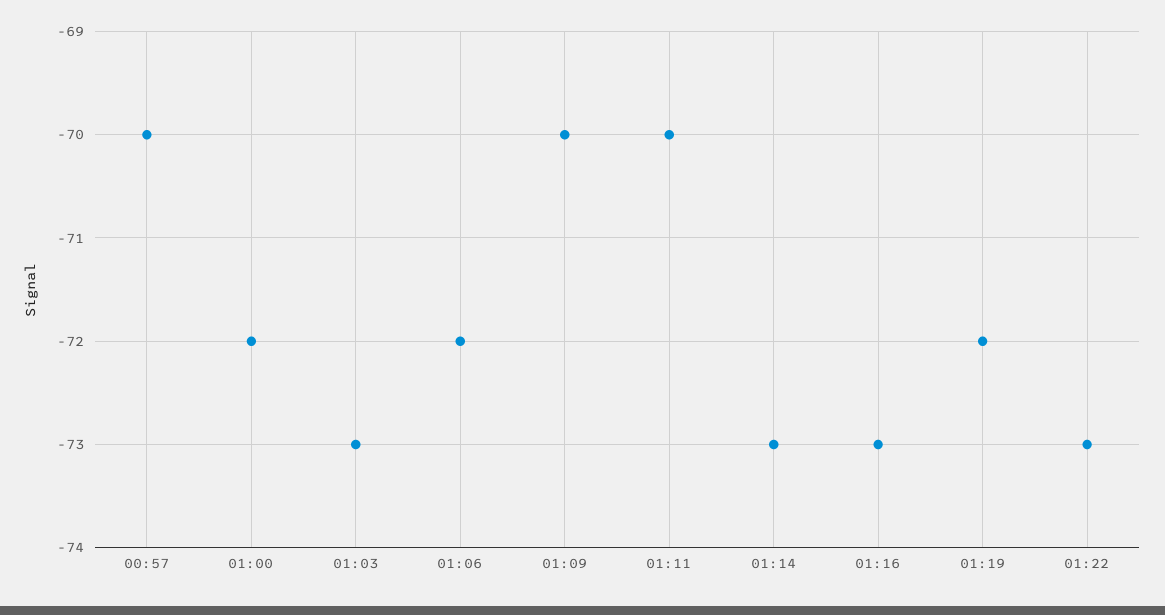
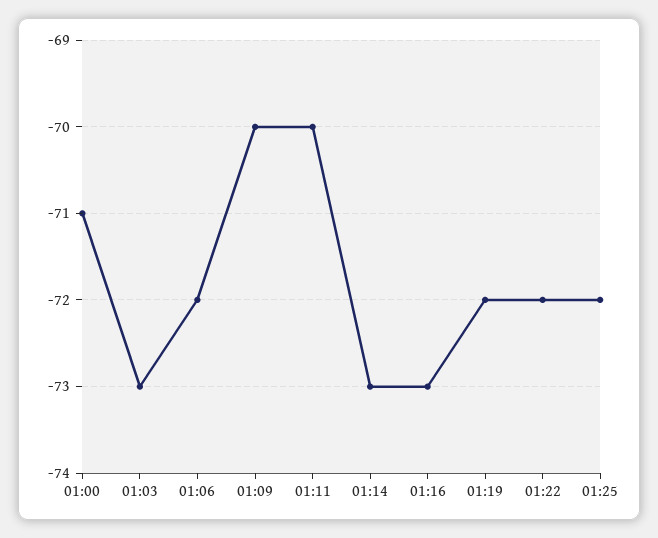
00:57: -70 -> none
01:00: -72 -> -71
01:22: -73 -> -72
01:25: none -> -72

